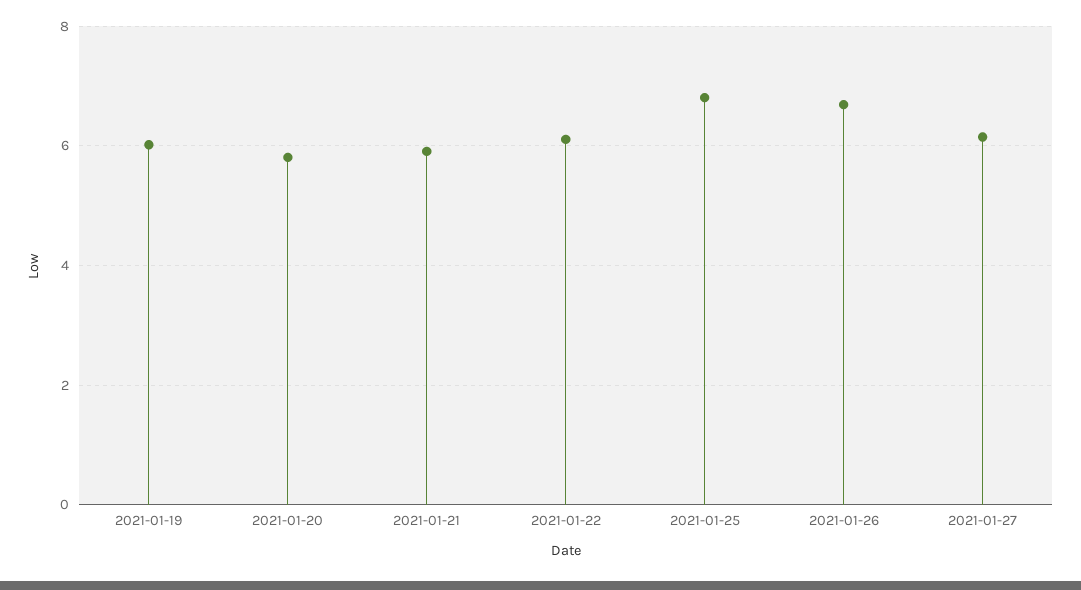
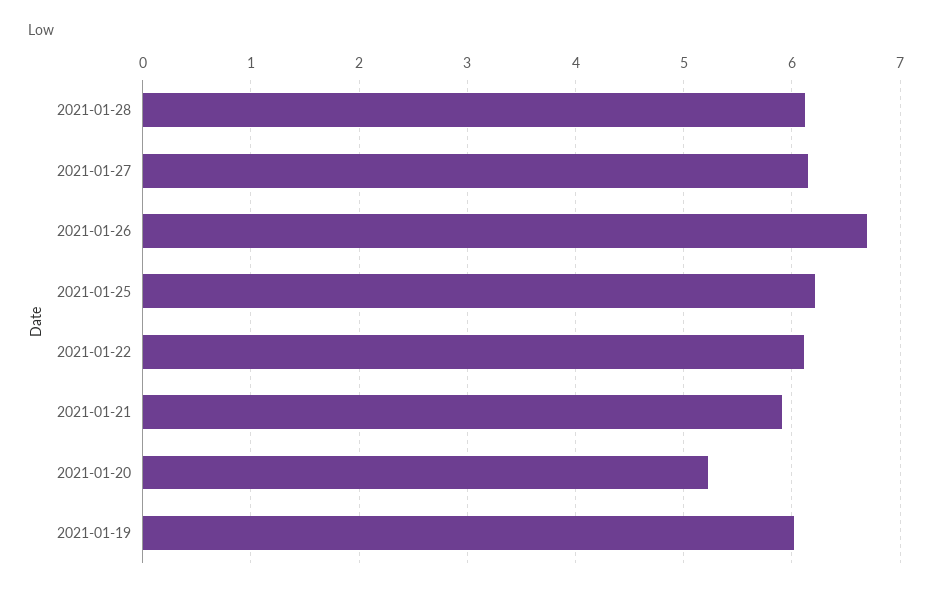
2021-01-20: 5.8 -> 5.2
2021-01-25: 6.8 -> 6.2
2021-01-28: none -> 6.1

